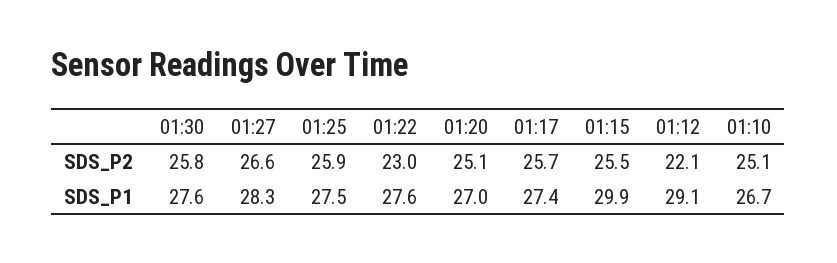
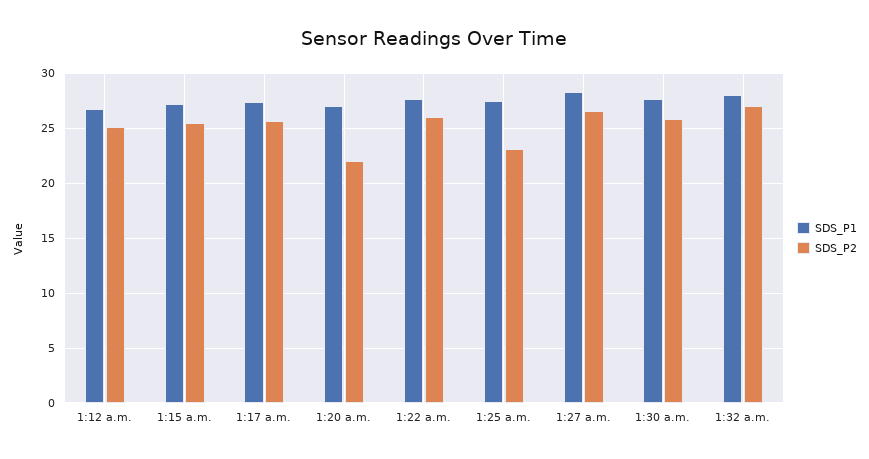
SDS_P2, 01:25: 25.9 -> 23
SDS_P2, 01:22: 23 -> 26
SDS_P2, 01:20: 25.1 -> 22
SDS_P2, 01:12: 22.1 -> 25
SDS_P2, 01:10: 25.1 -> none
SDS_P1, 01:15: 29.9 -> 27
SDS_P1, 01:12: 29.1 -> 27
SDS_P1, 01:10: 26.7 -> none
SDS_P1, 1:32 a.m.: none -> 28
SDS_P2, 1:32 a.m.: none -> 27

